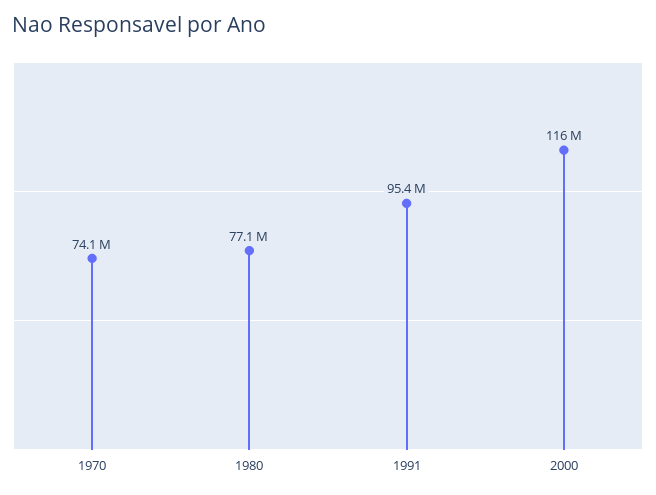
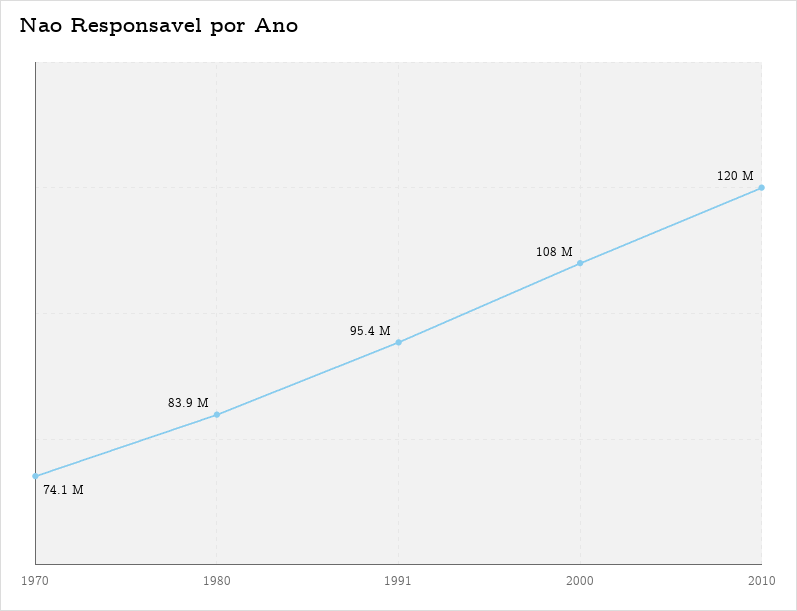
1980: 77100000 -> 83900000
2000: 116000000 -> 108000000
2010: none -> 120000000

